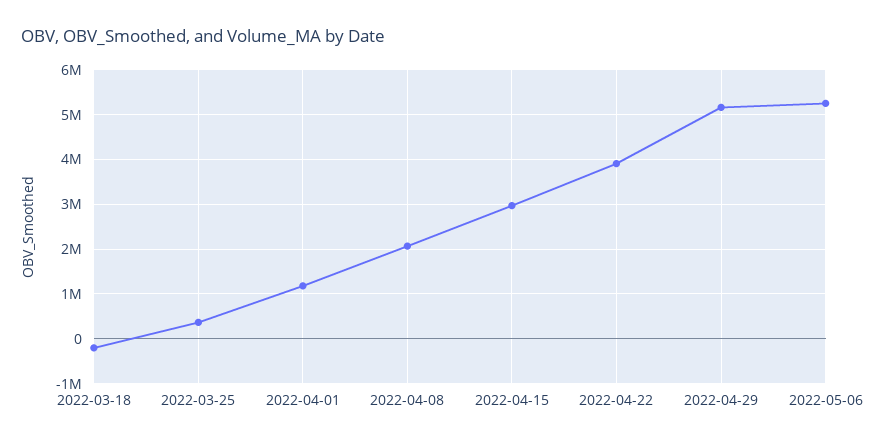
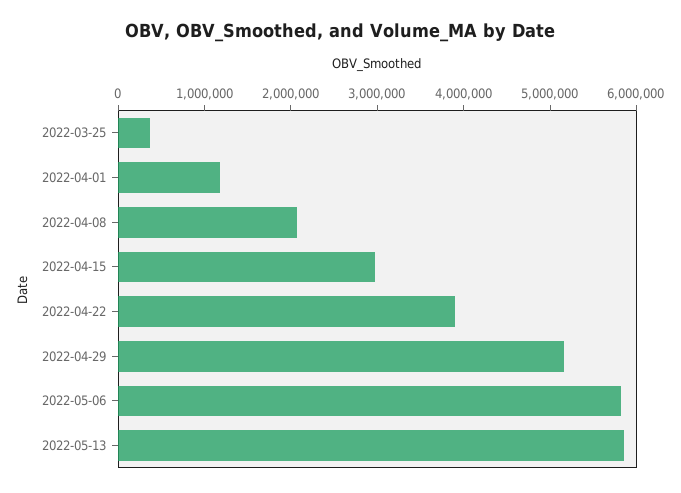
2022-03-18: -200000 -> none
2022-05-06: 5200000 -> 5800000
2022-05-13: none -> 5800000

